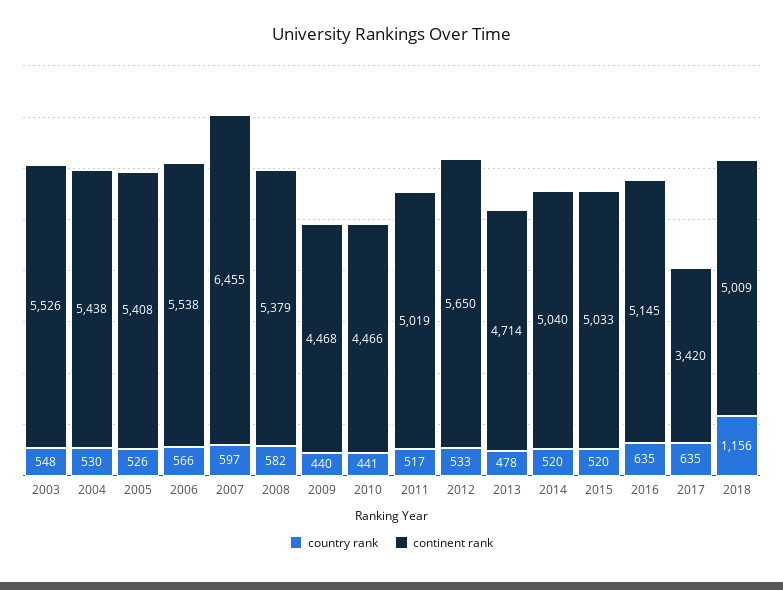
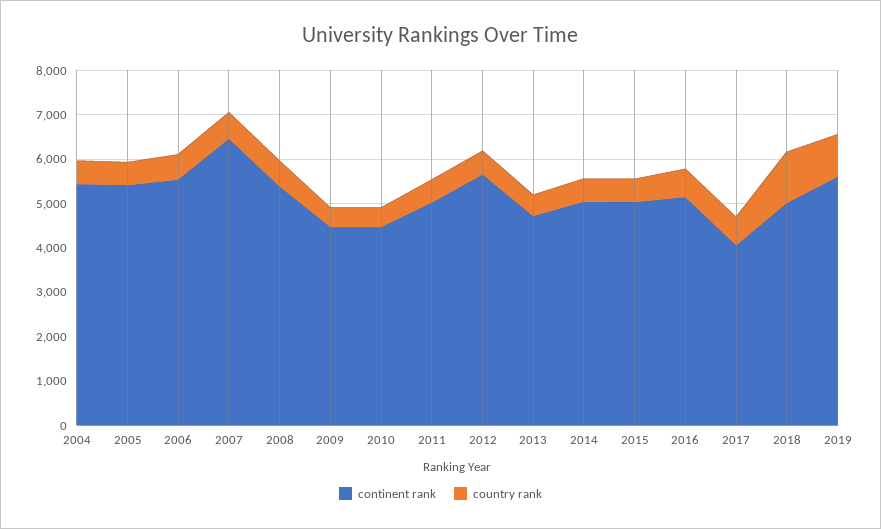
country rank, 2003: 548 -> none
continent rank, 2003: 5526 -> none
continent rank, 2017: 3420 -> 4000
continent rank, 2019: none -> 5600
country rank, 2019: none -> 1000

